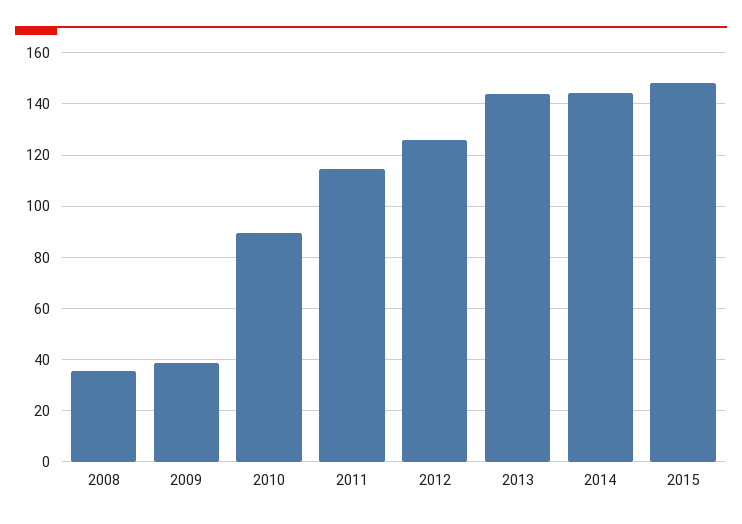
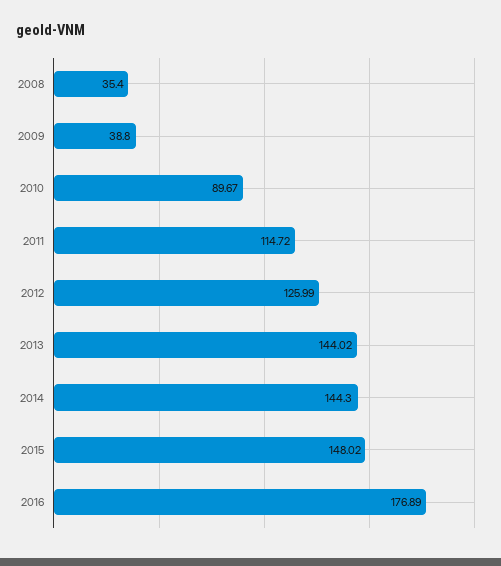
2016: none -> 176.89

